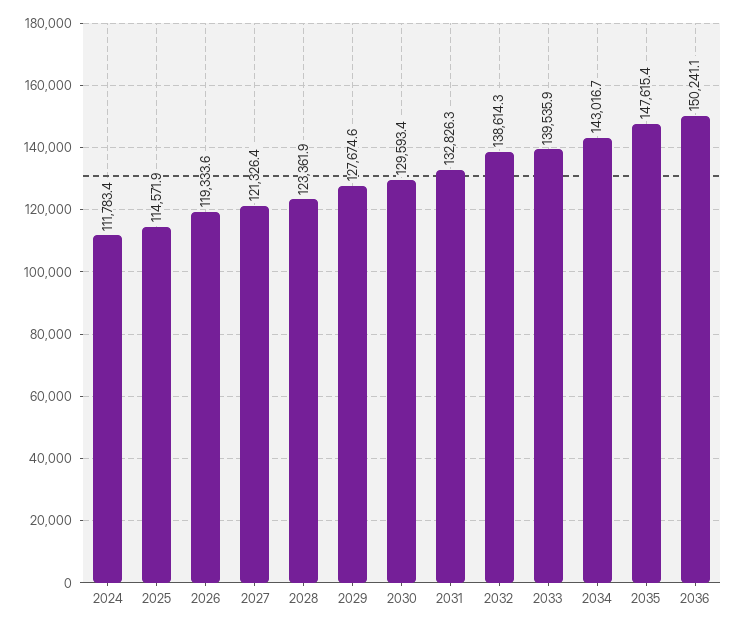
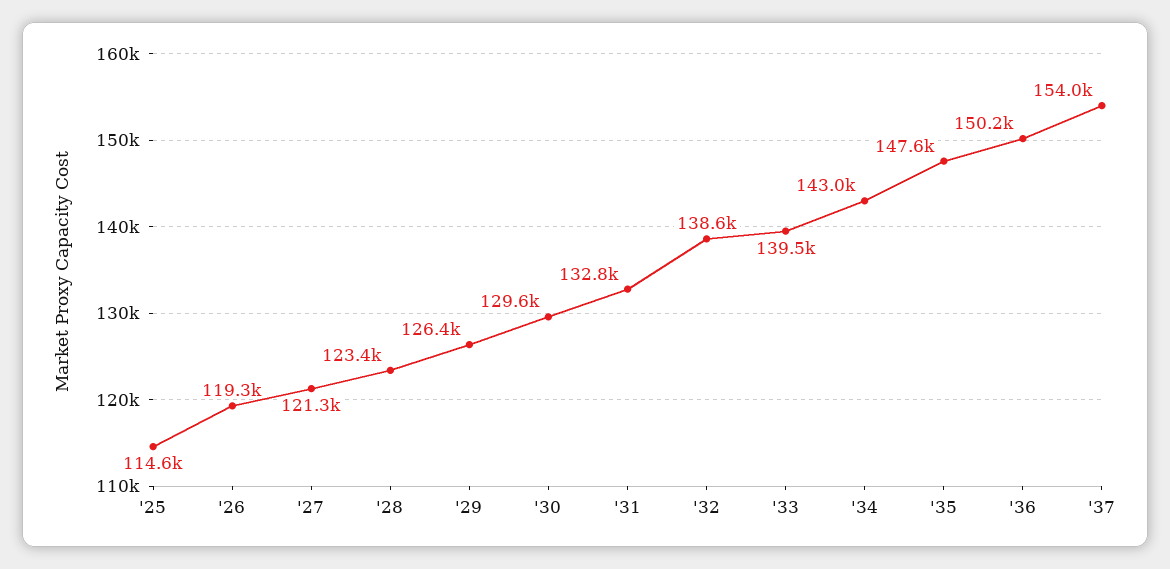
2024: 111783.4 -> none
2029: 127674.6 -> 126400
'37: none -> 154000

